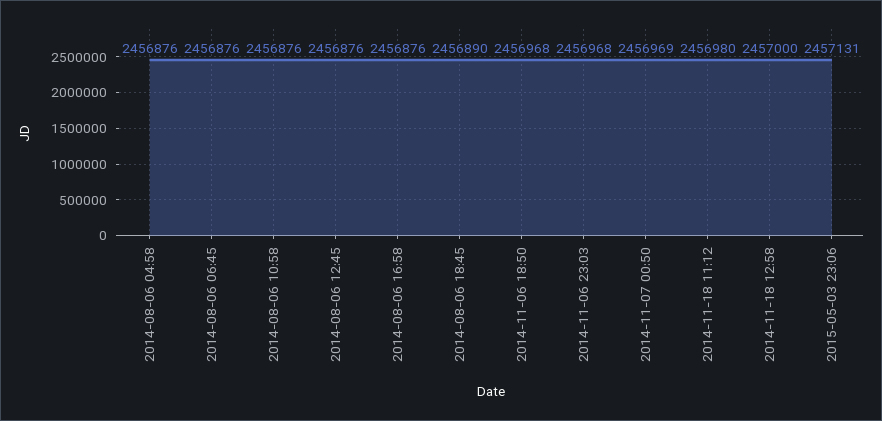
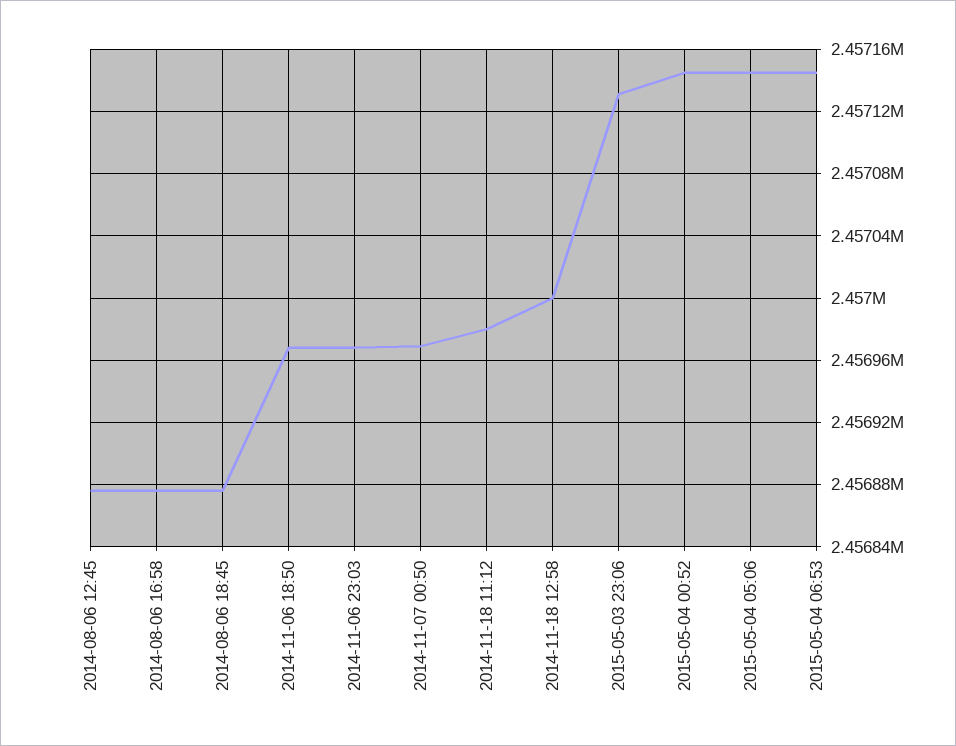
2014-08-06 04:58: 2456876 -> none
2014-08-06 06:45: 2456876 -> none
2014-08-06 10:58: 2456876 -> none
2014-08-06 18:45: 2456890 -> 2456875
2015-05-04 00:52: none -> 2457145
2015-05-04 05:06: none -> 2457145
2015-05-04 06:53: none -> 2457145

